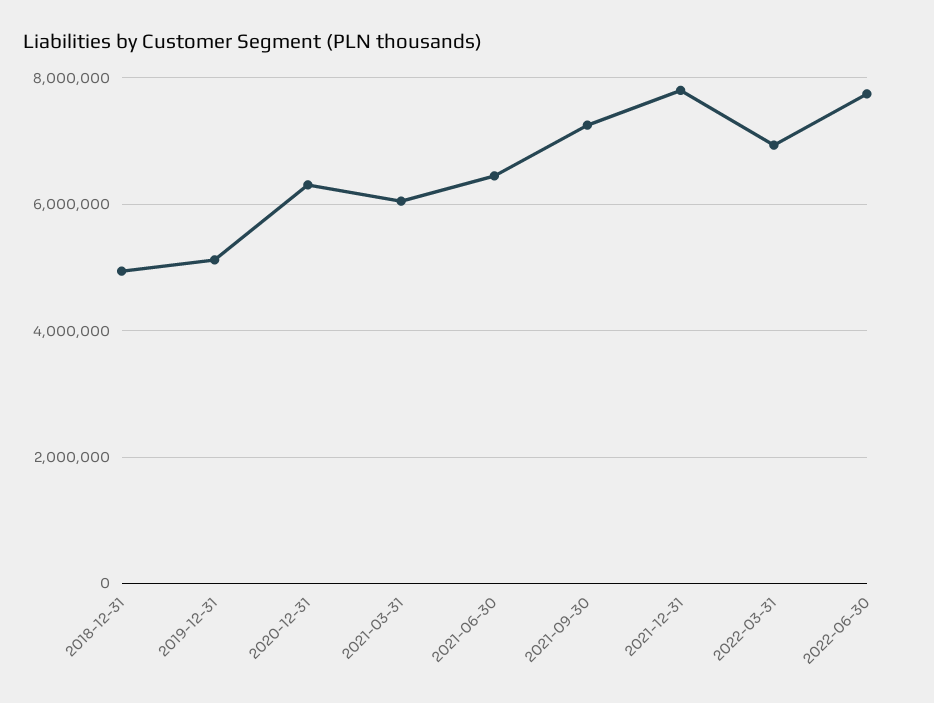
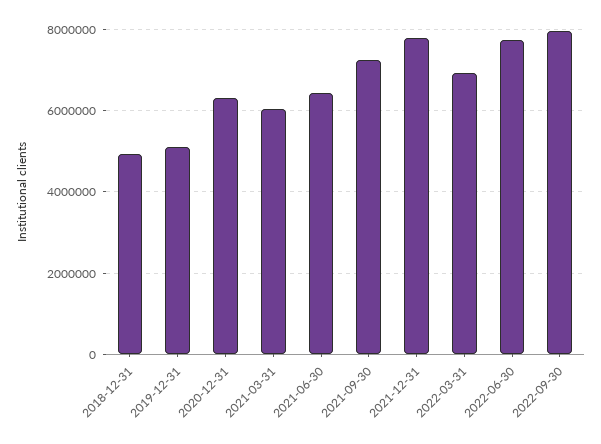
2022-09-30: none -> 8000000

